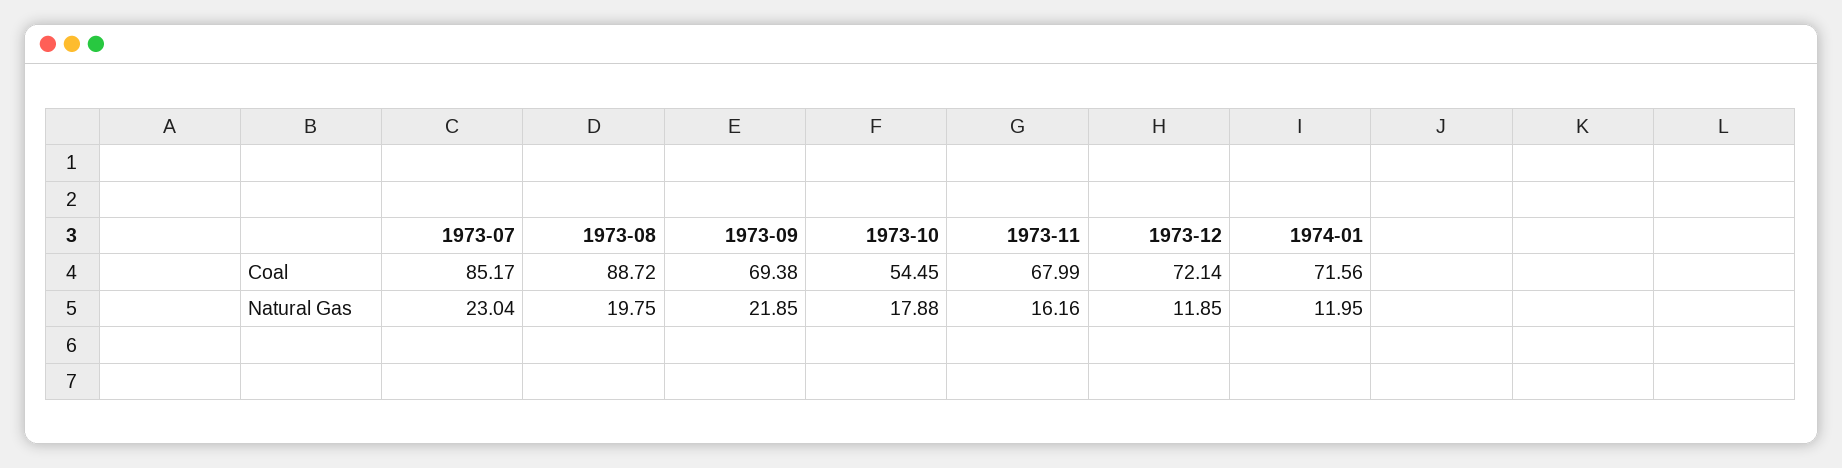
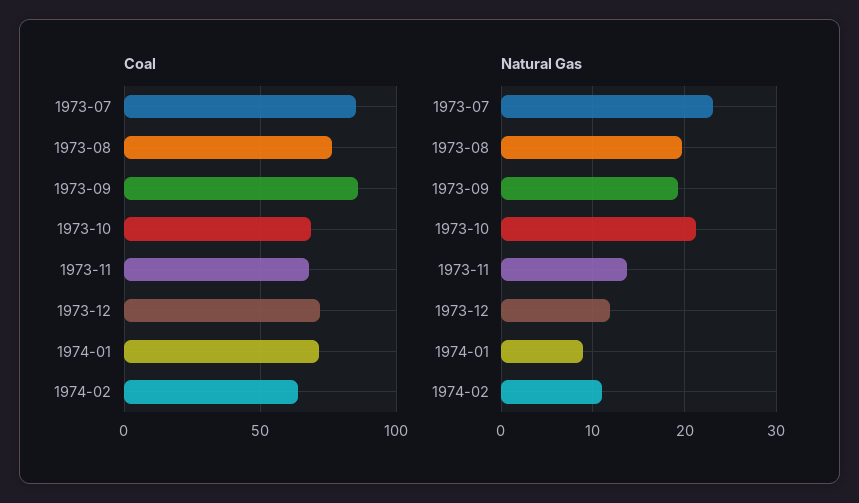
Coal, 1973-08: 88.72 -> 75
Coal, 1973-09: 69.38 -> 85
Coal, 1973-10: 54.45 -> 70
Natural Gas, 1973-09: 21.85 -> 19
Natural Gas, 1973-10: 17.88 -> 21
Natural Gas, 1973-11: 16.16 -> 14
Natural Gas, 1974-01: 11.95 -> 9
Coal, 1974-02: none -> 65
Natural Gas, 1974-02: none -> 11

